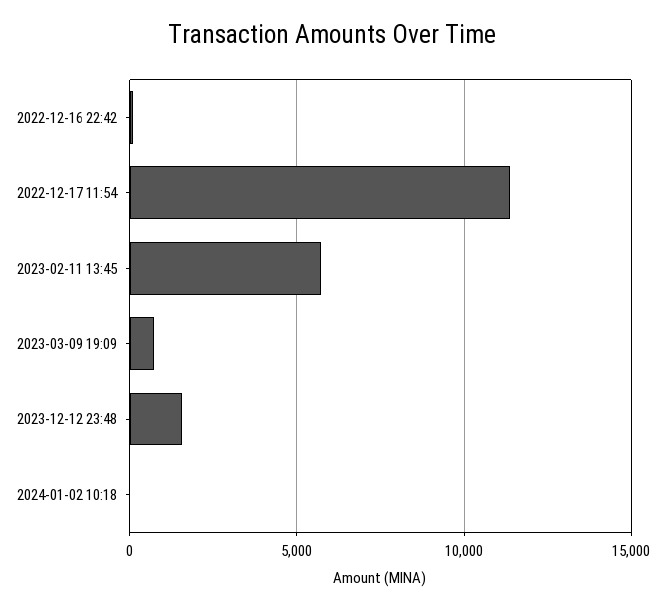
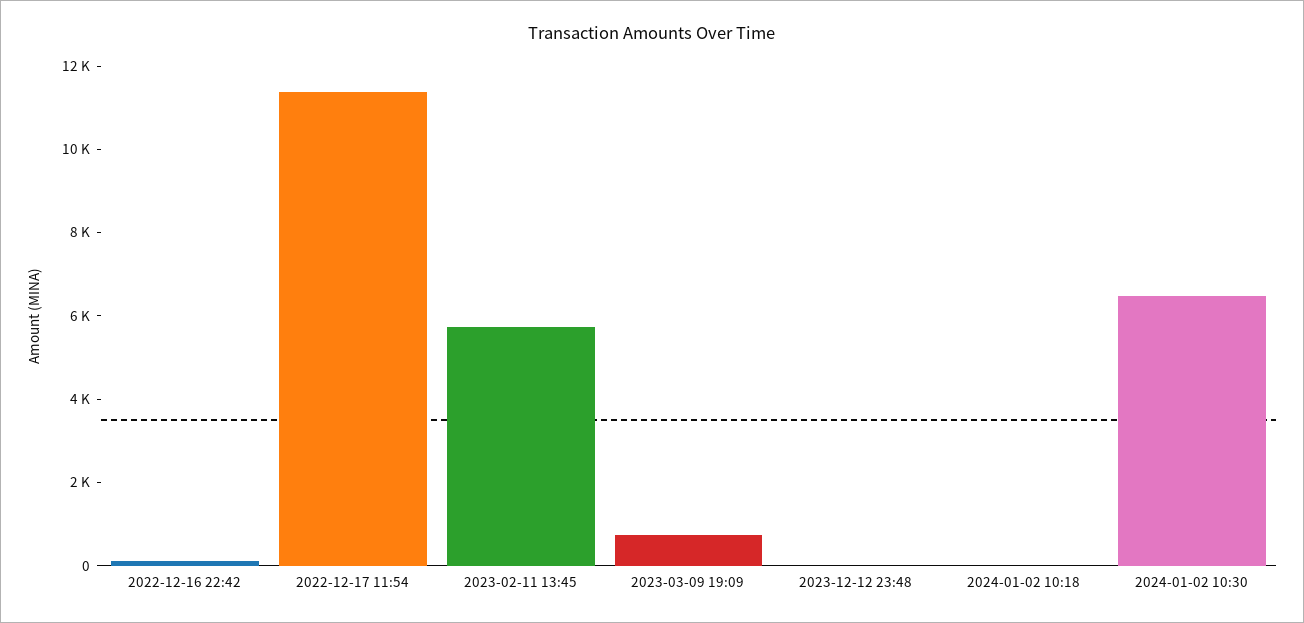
2023-12-12 23:48: 1500 -> 0
2024-01-02 10:30: none -> 6500

